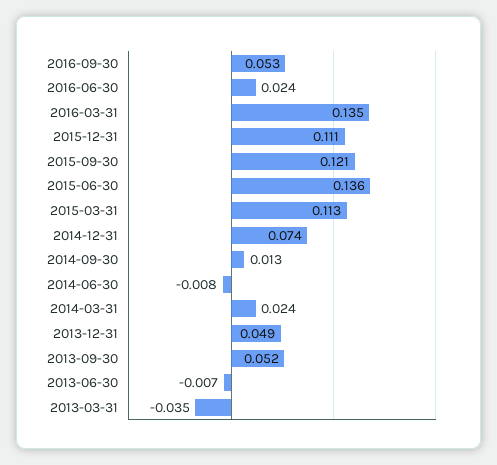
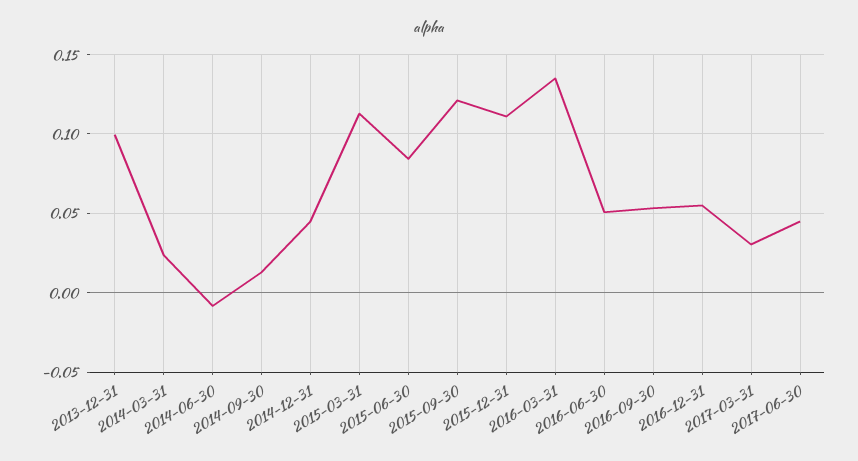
2016-06-30: 0.024 -> 0.05
2015-06-30: 0.136 -> 0.085
2014-12-31: 0.074 -> 0.045
2013-12-31: 0.049 -> 0.1
2013-09-30: 0.052 -> none
2013-06-30: -0.007 -> none
2013-03-31: -0.035 -> none
2016-12-31: none -> 0.055
2017-03-31: none -> 0.03
2017-06-30: none -> 0.045

